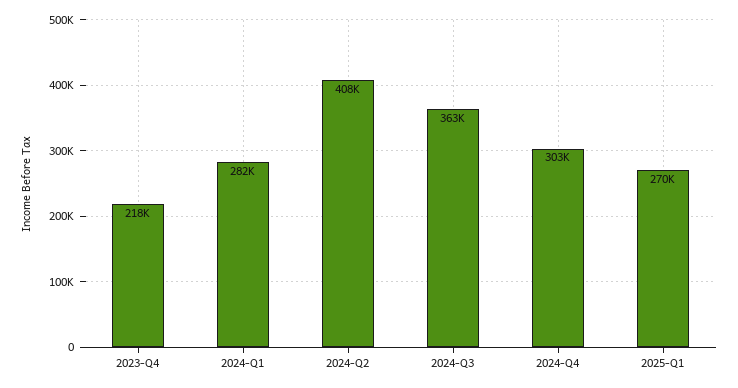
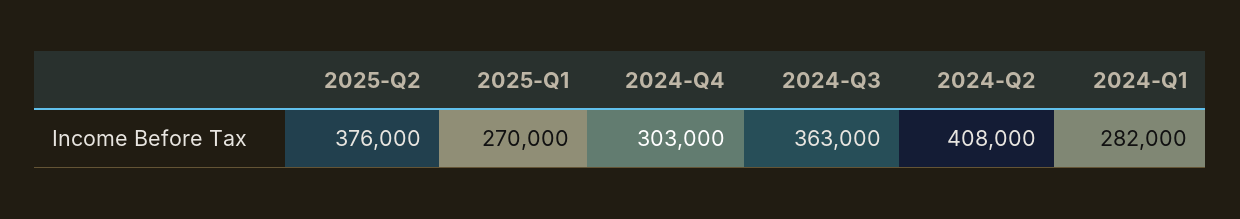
2023-Q4: 218000 -> none
2025-Q2: none -> 376000

